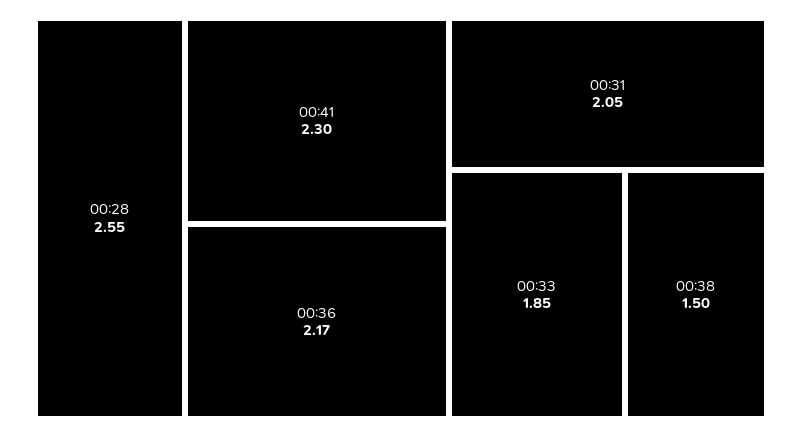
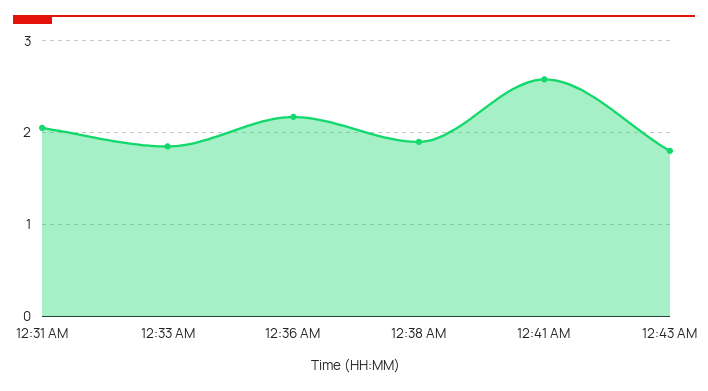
00:28: 2.55 -> none
00:41: 2.3 -> 2.6
00:38: 1.5 -> 1.9
12:43 AM: none -> 1.8

